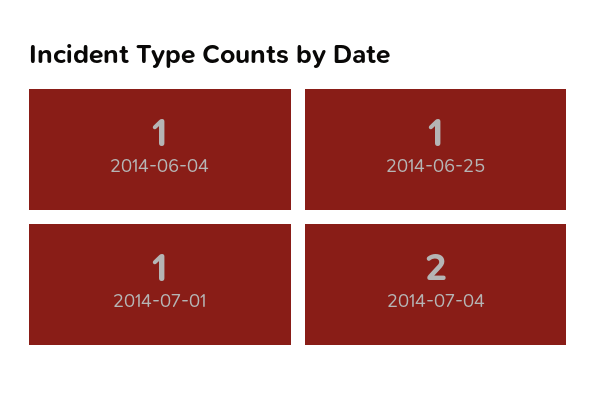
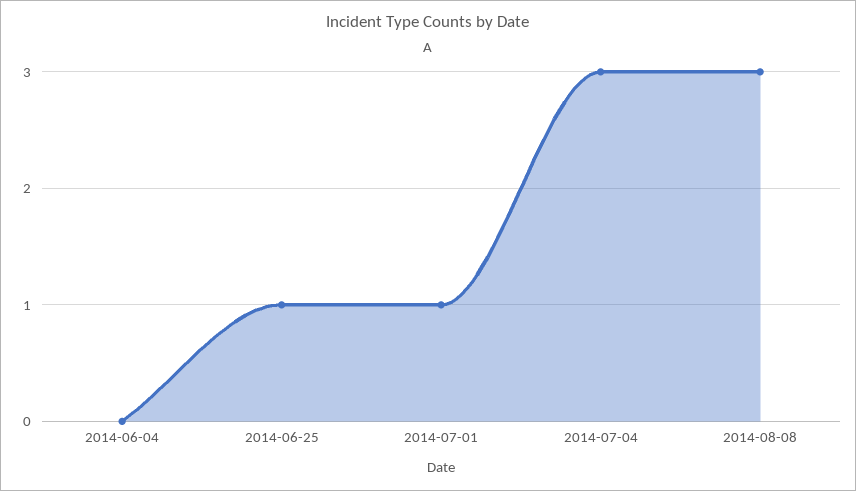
2014-06-04: 1 -> 0
2014-07-04: 2 -> 3
2014-08-08: none -> 3

